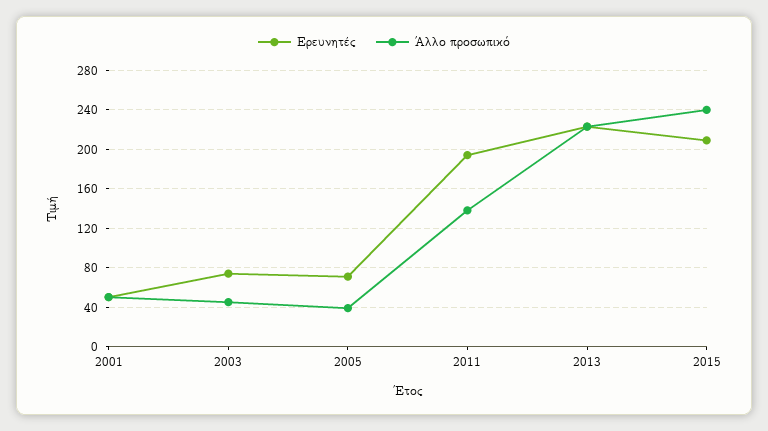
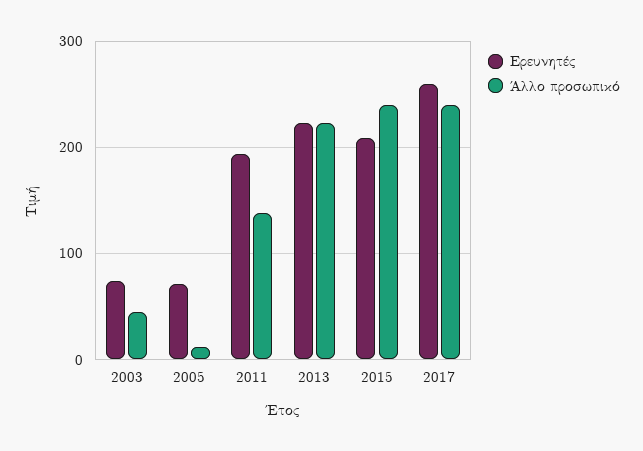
Ερευνητές, 2001: 50 -> none
Άλλο προσωπικό, 2001: 50 -> none
Άλλο προσωπικό, 2005: 40 -> 10
Ερευνητές, 2017: none -> 260
Άλλο προσωπικό, 2017: none -> 240

